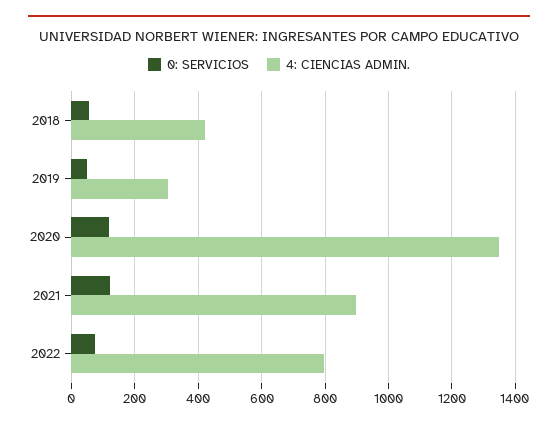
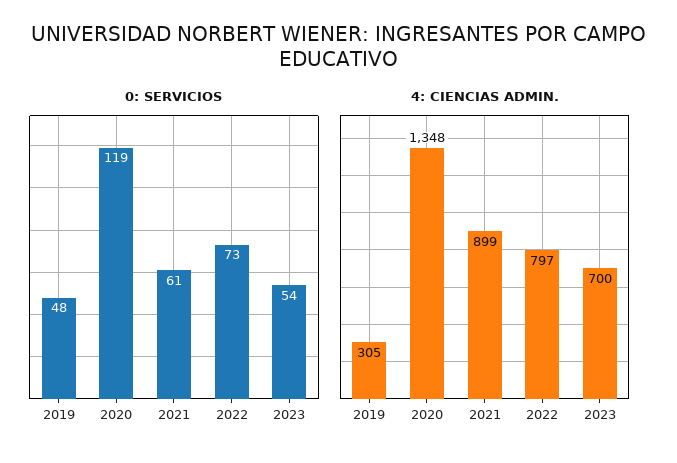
0: SERVICIOS, 2018: 60 -> none
4: CIENCIAS ADMIN., 2018: 420 -> none
0: SERVICIOS, 2021: 120 -> 61
0: SERVICIOS, 2023: none -> 54
4: CIENCIAS ADMIN., 2023: none -> 700

